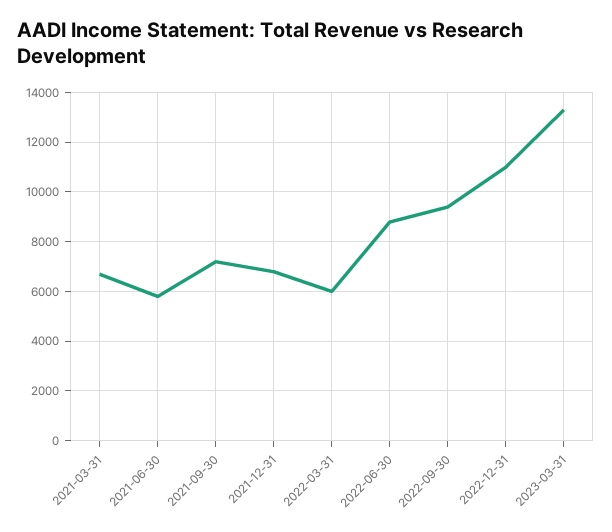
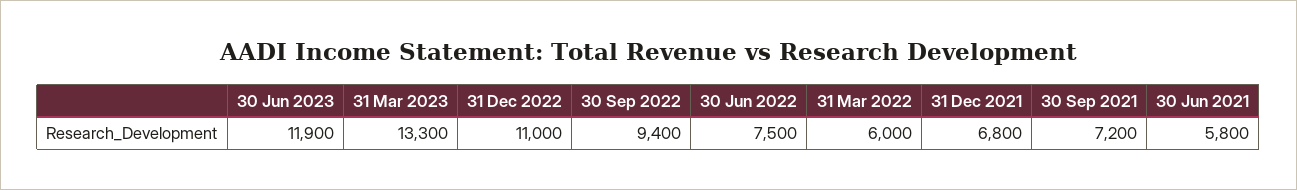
2021-03-31: 6750 -> none
2022-06-30: 8750 -> 7500
30 Jun 2023: none -> 11900

